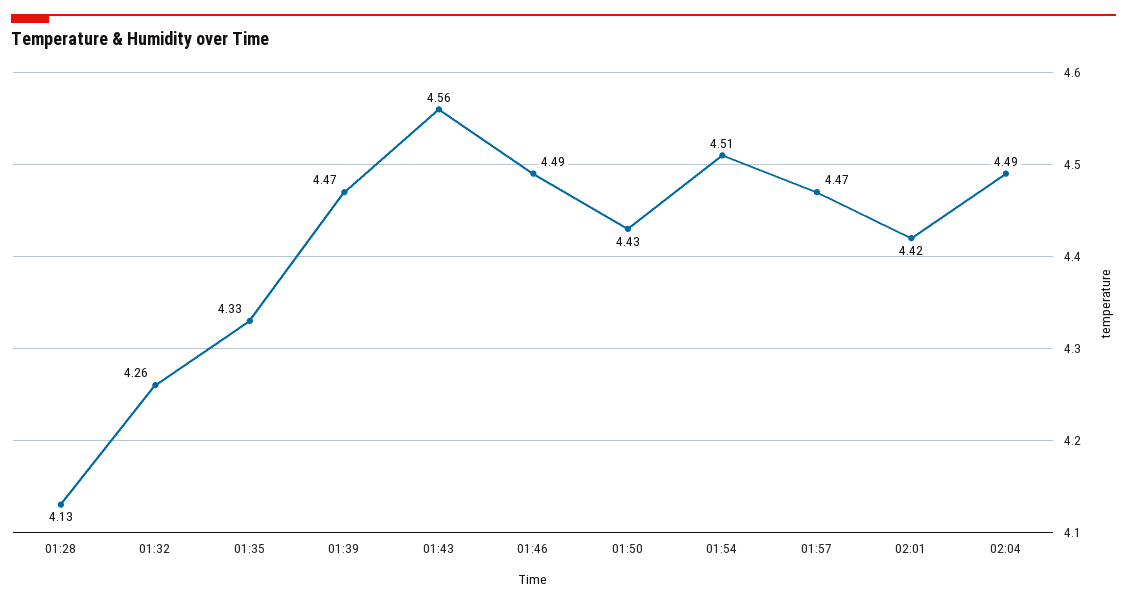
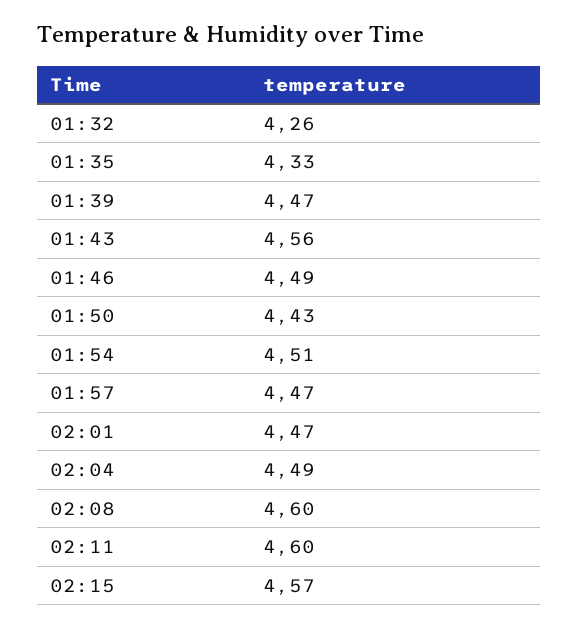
01:28: 4.13 -> none
02:01: 4.42 -> 4.47
02:08: none -> 4.6
02:11: none -> 4.6
02:15: none -> 4.57

